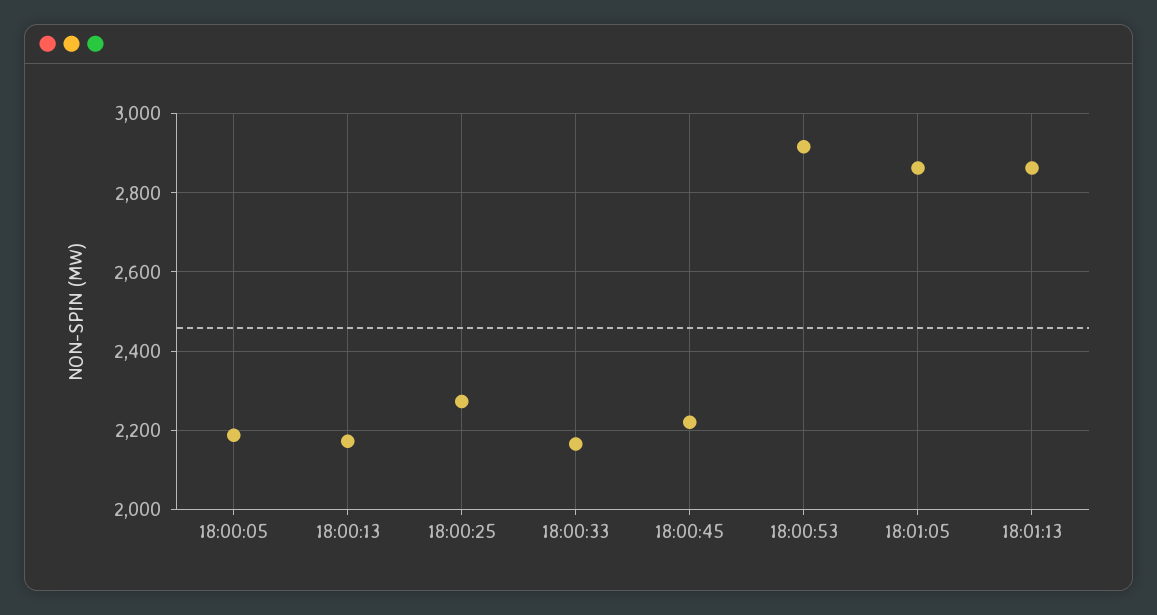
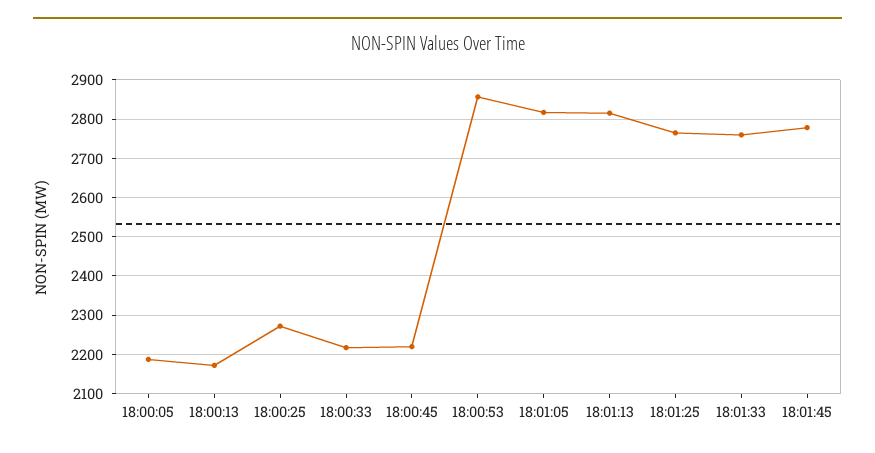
18:00:33: 2160 -> 2220
18:00:53: 2920 -> 2860
18:01:05: 2860 -> 2820
18:01:13: 2860 -> 2820
18:01:25: none -> 2760
18:01:33: none -> 2760
18:01:45: none -> 2780

